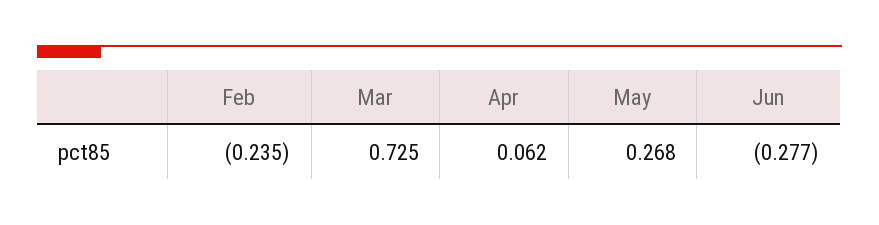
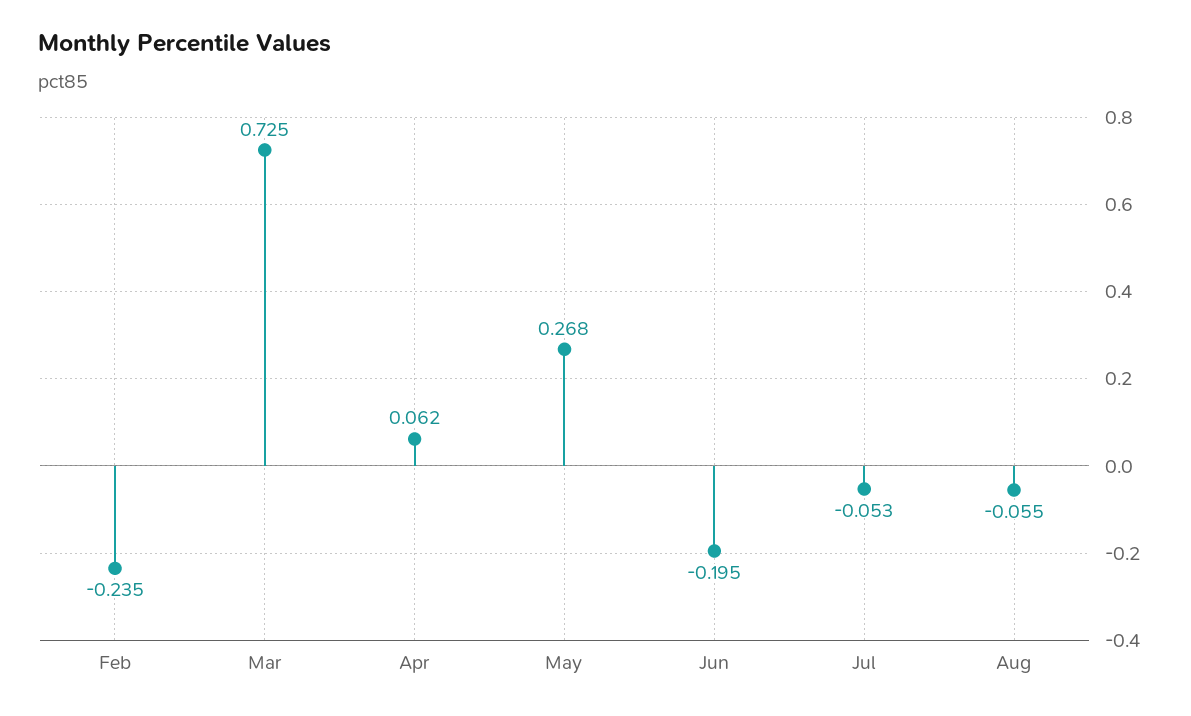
Jun: -0.277 -> -0.195
Jul: none -> -0.053
Aug: none -> -0.055

